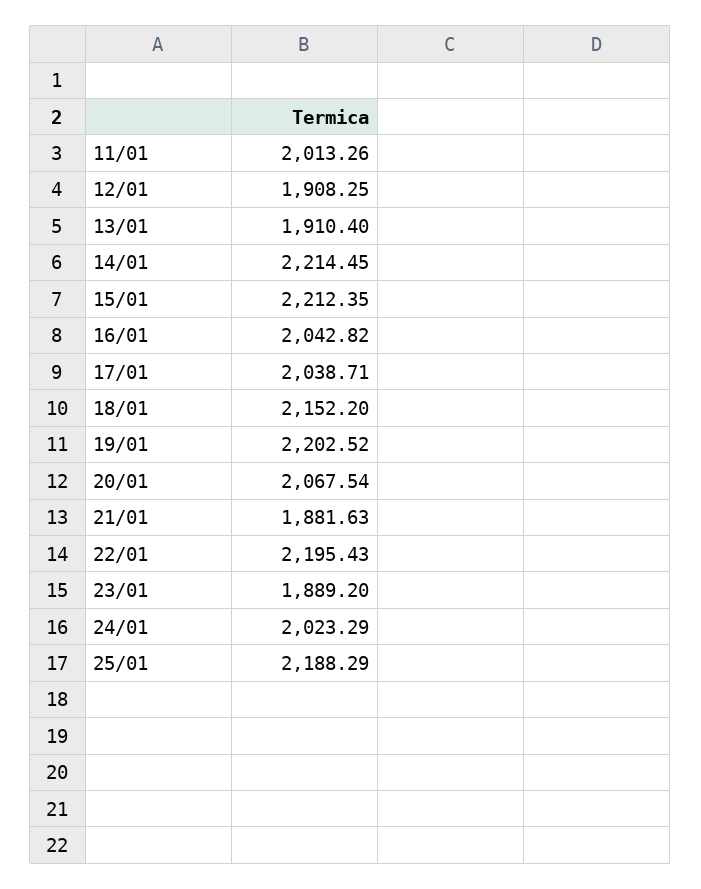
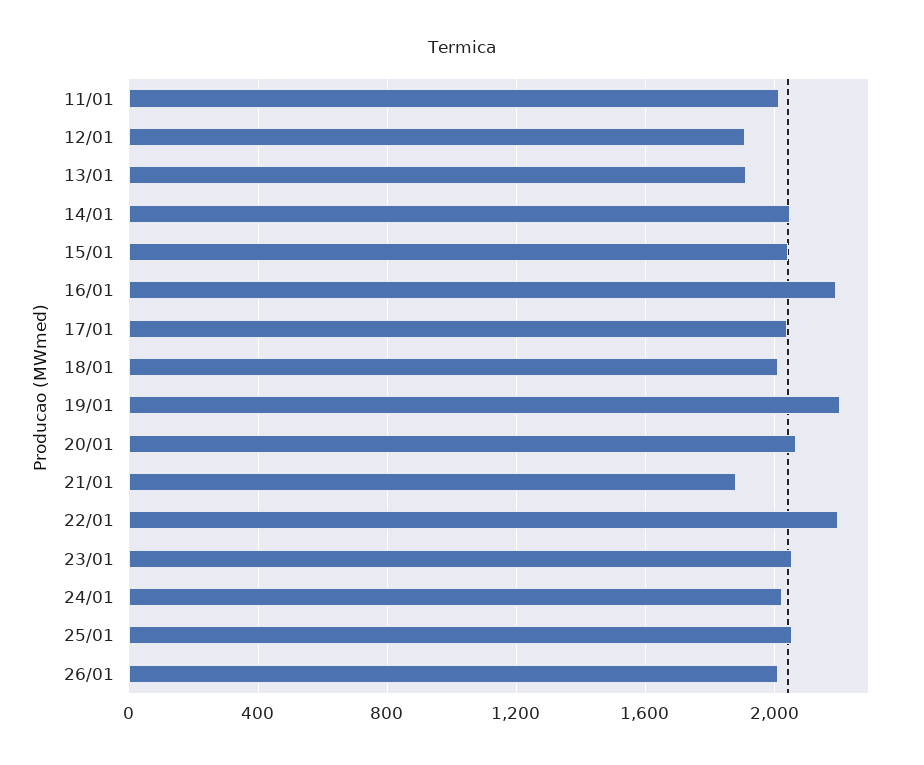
14/01: 2214.45 -> 2050
15/01: 2212.35 -> 2050
16/01: 2042.82 -> 2200
18/01: 2152.2 -> 2000
23/01: 1889.2 -> 2050
25/01: 2188.29 -> 2050
26/01: none -> 2000

